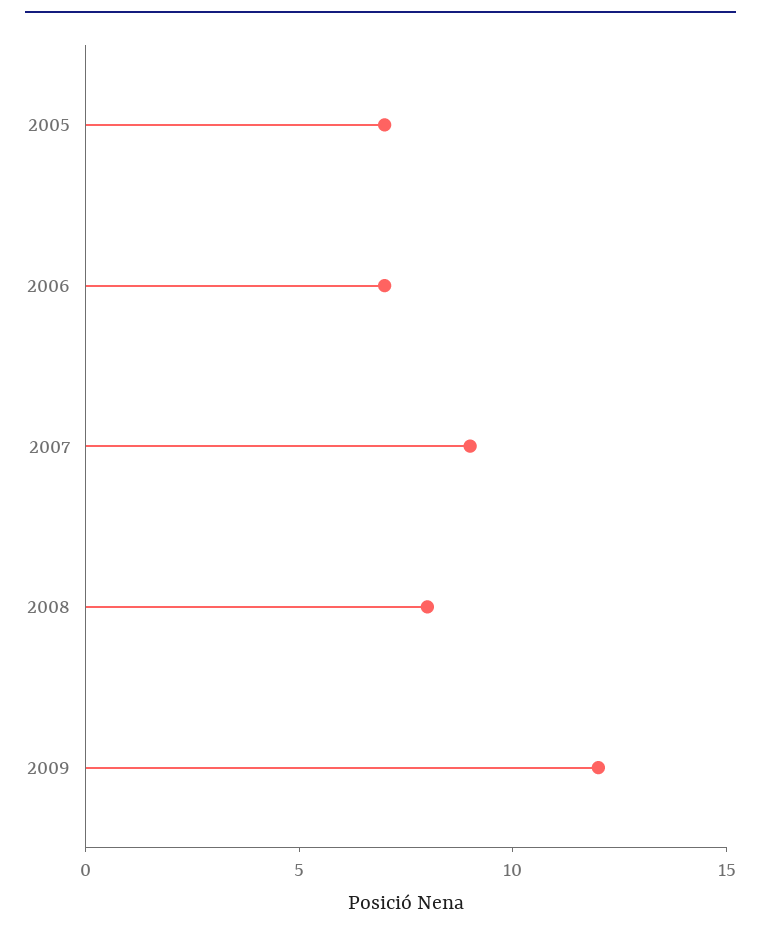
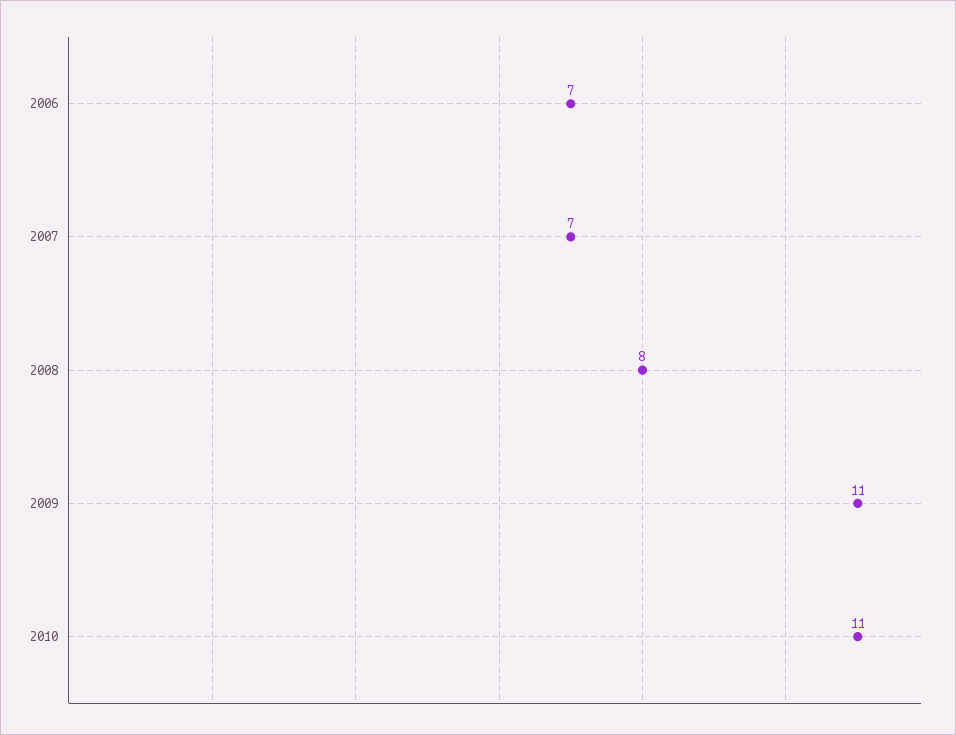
2005: 7 -> none
2007: 9 -> 7
2009: 12 -> 11
2010: none -> 11

